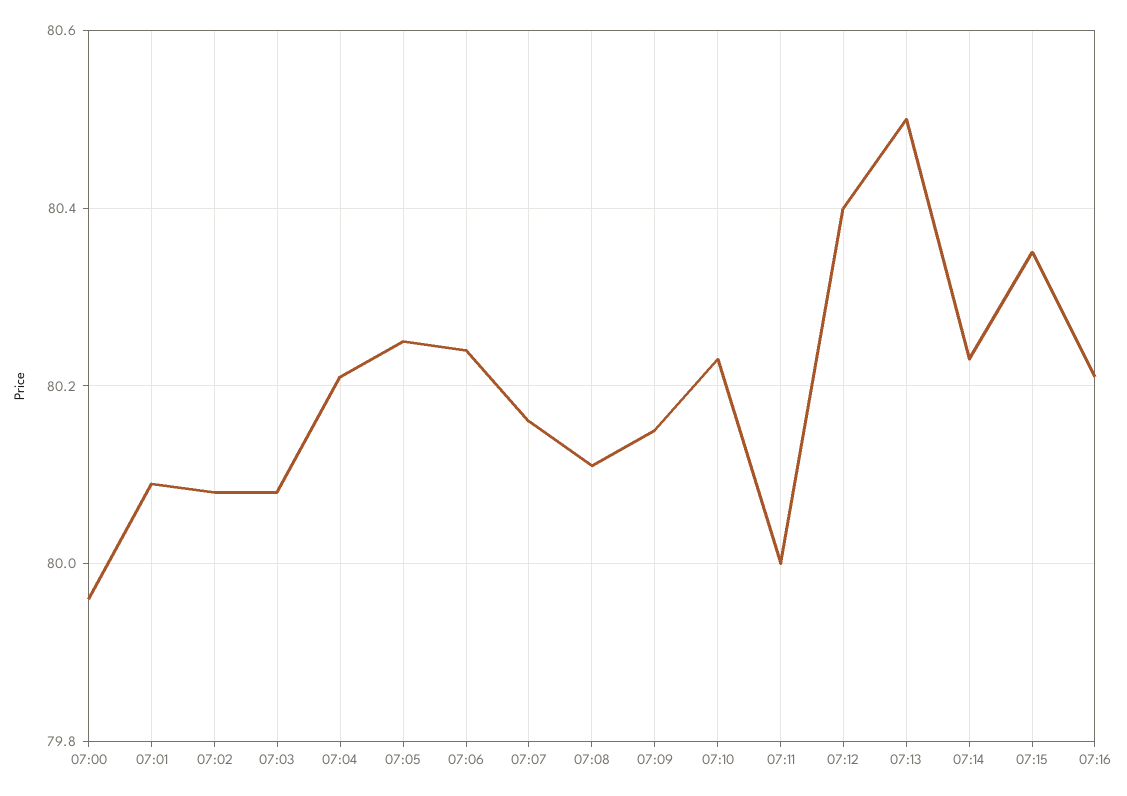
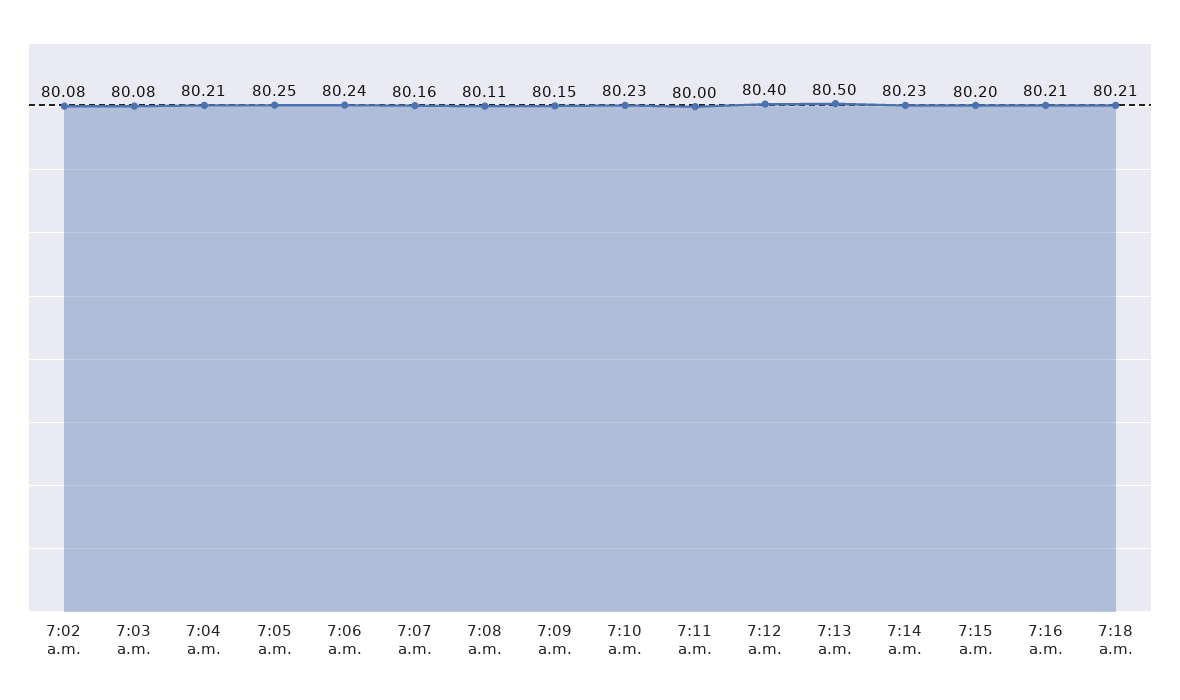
07:00: 79.95 -> none
07:01: 80.1 -> none
07:15: 80.35 -> 80.2
7:18 a.m.: none -> 80.21

